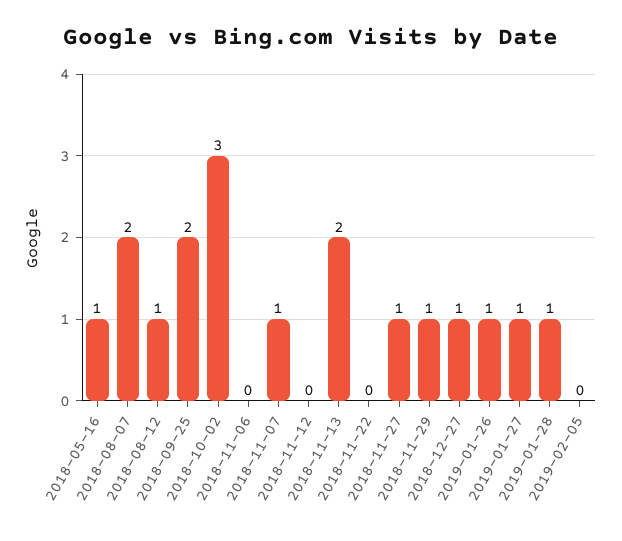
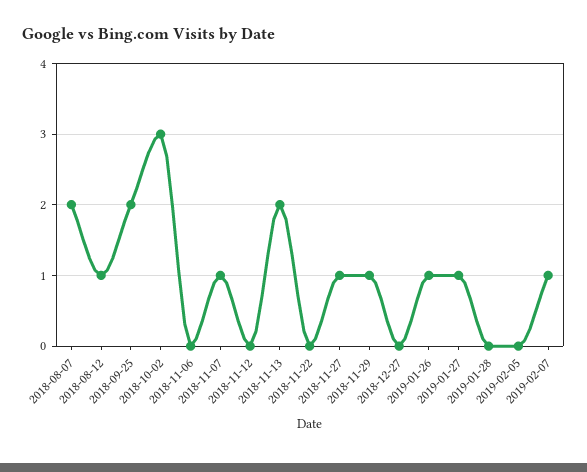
2018-05-16: 1 -> none
2018-12-27: 1 -> 0
2019-01-28: 1 -> 0
2019-02-07: none -> 1

